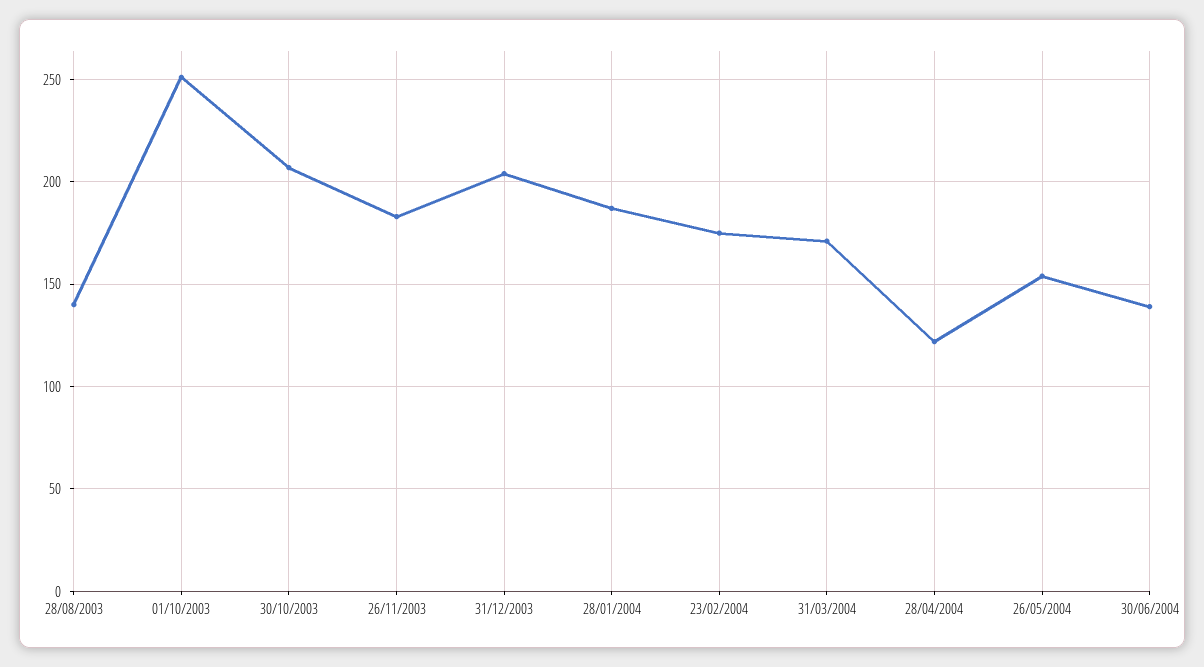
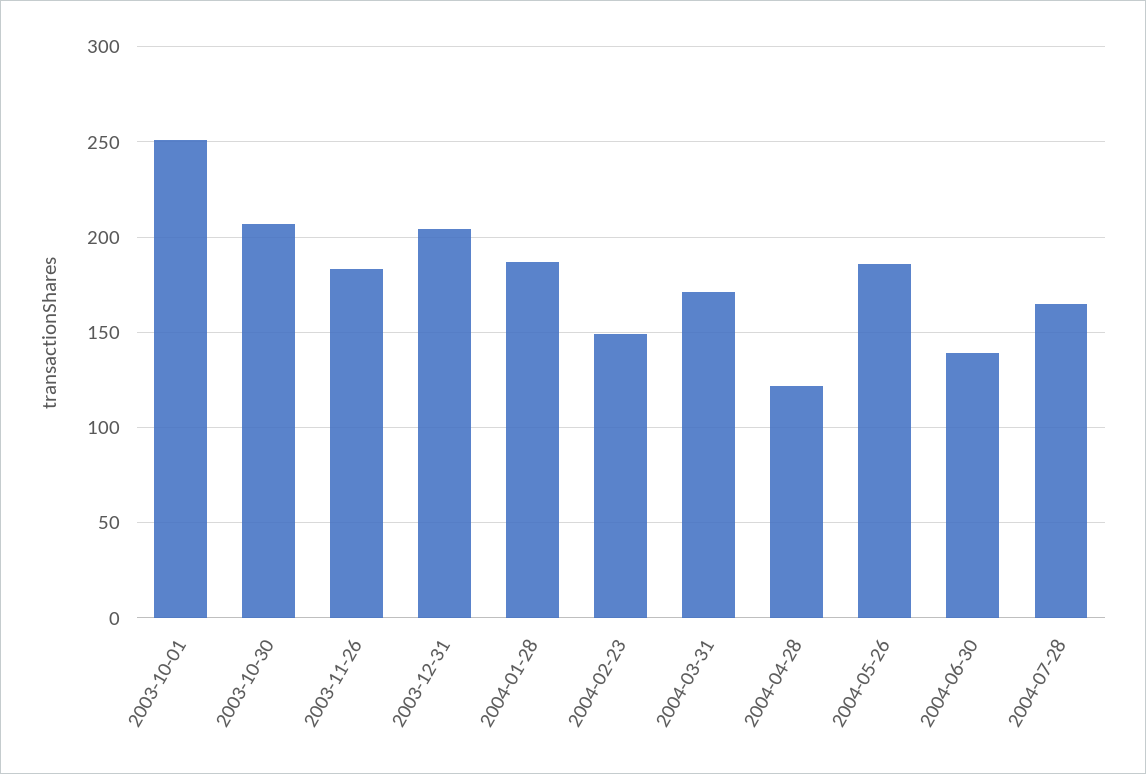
28/08/2003: 140 -> none
23/02/2004: 175 -> 150
26/05/2004: 155 -> 185
2004-07-28: none -> 165

